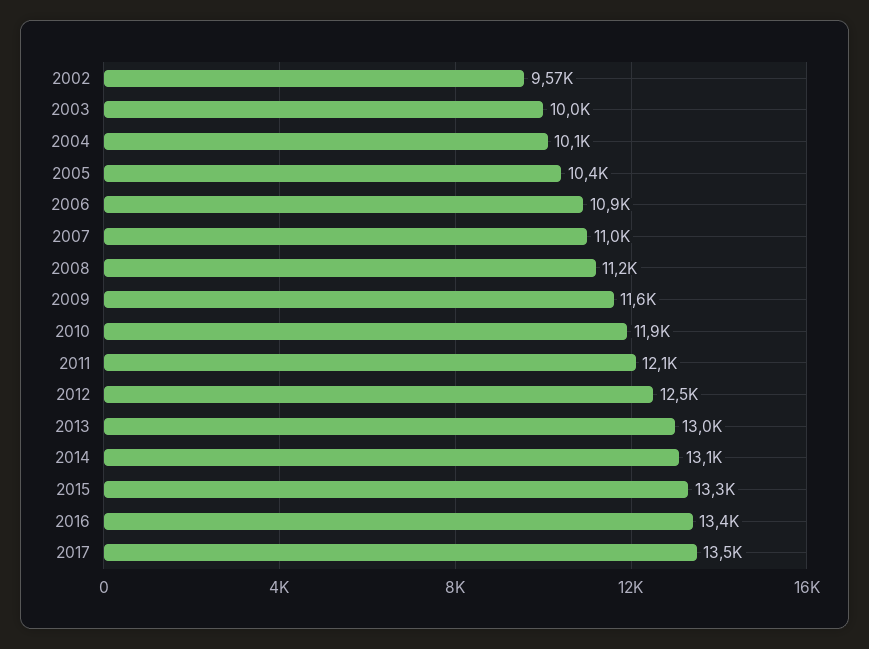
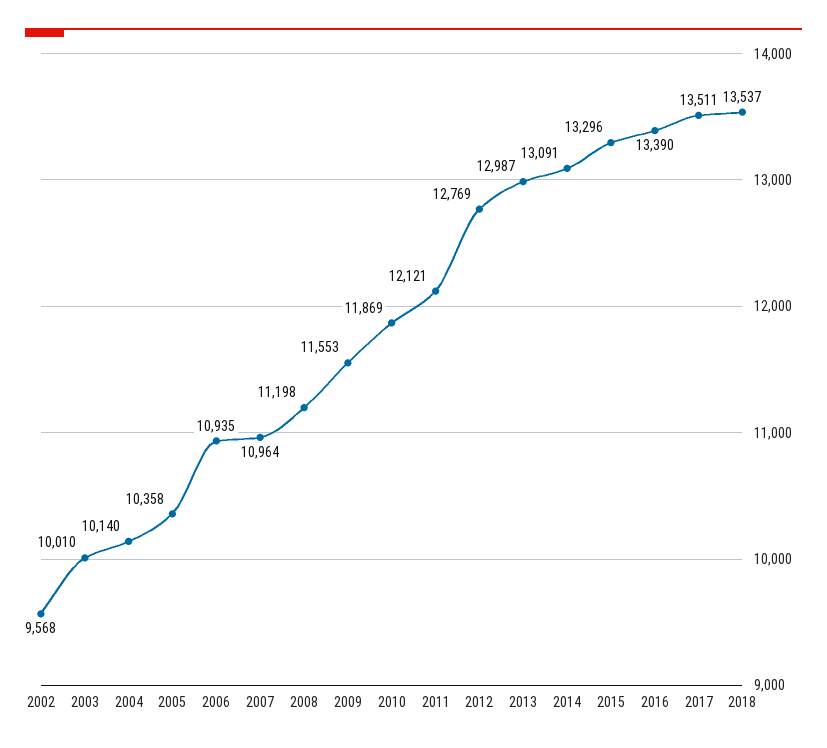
2012: 12500 -> 12769
2018: none -> 13537

